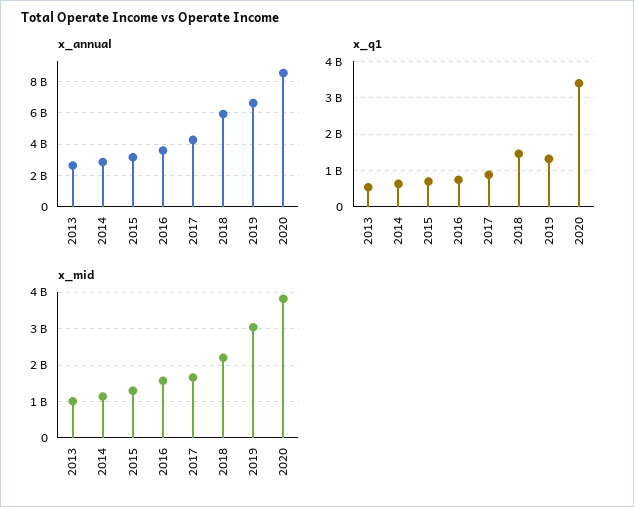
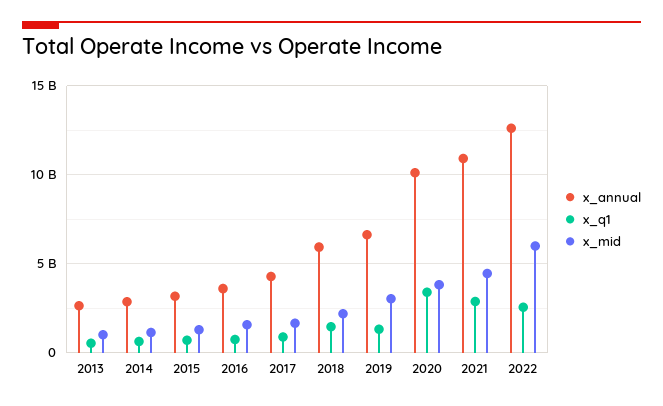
x_annual, 2020: 8500000000 -> 10000000000
x_annual, 2021: none -> 11000000000
x_q1, 2021: none -> 3000000000
x_mid, 2021: none -> 4500000000
x_annual, 2022: none -> 12500000000
x_q1, 2022: none -> 2500000000
x_mid, 2022: none -> 6000000000

